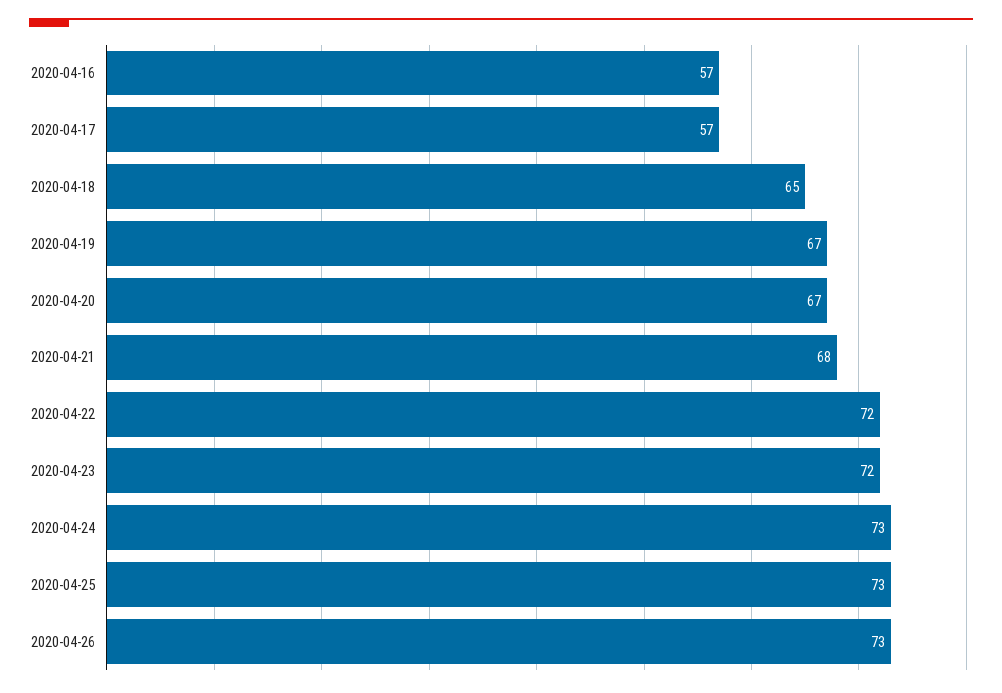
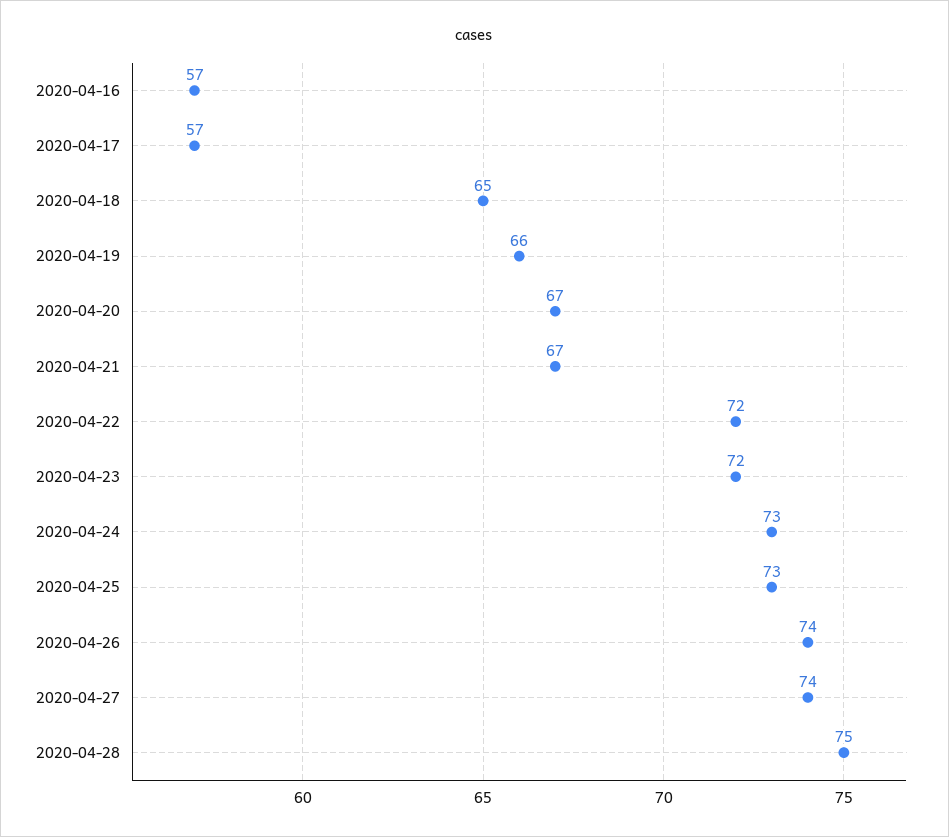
2020-04-19: 67 -> 66
2020-04-21: 68 -> 67
2020-04-26: 73 -> 74
2020-04-27: none -> 74
2020-04-28: none -> 75

